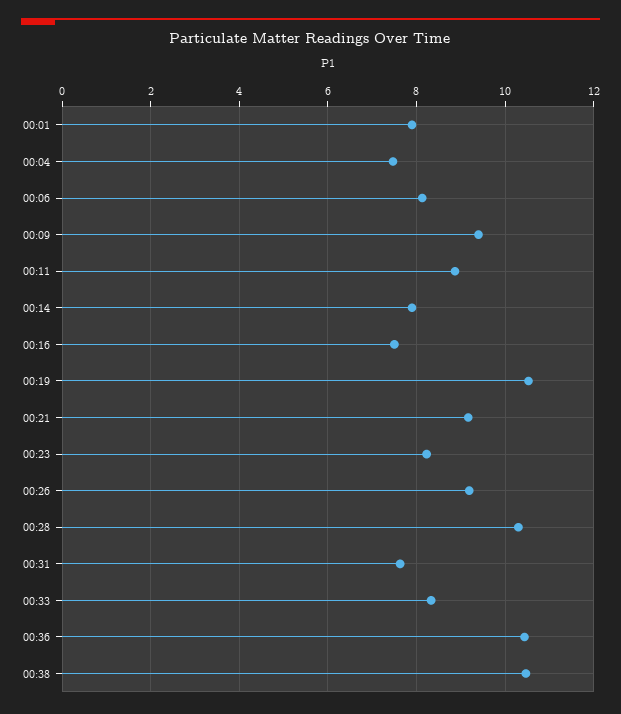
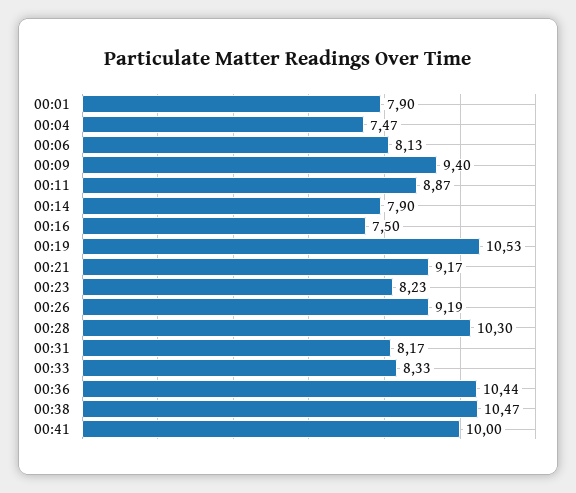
00:31: 7.6 -> 8.17
00:41: none -> 10

